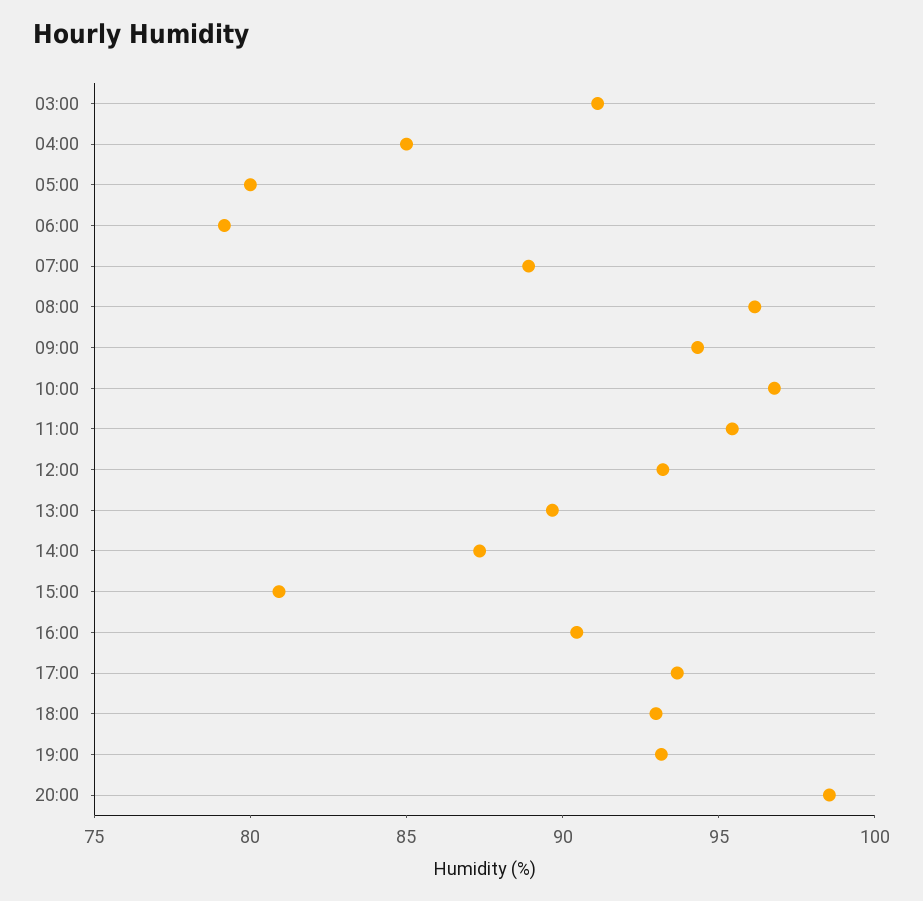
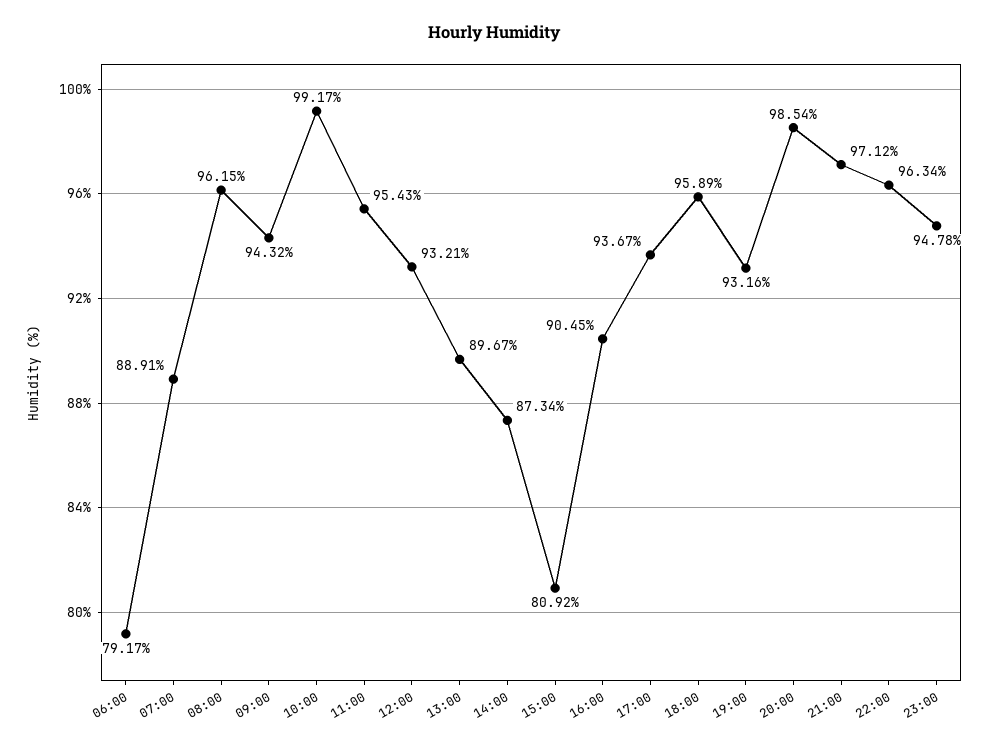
03:00: 91 -> none
04:00: 85 -> none
05:00: 80 -> none
10:00: 97 -> 99.17
18:00: 93 -> 95.89
21:00: none -> 97.12
22:00: none -> 96.34
23:00: none -> 94.78

